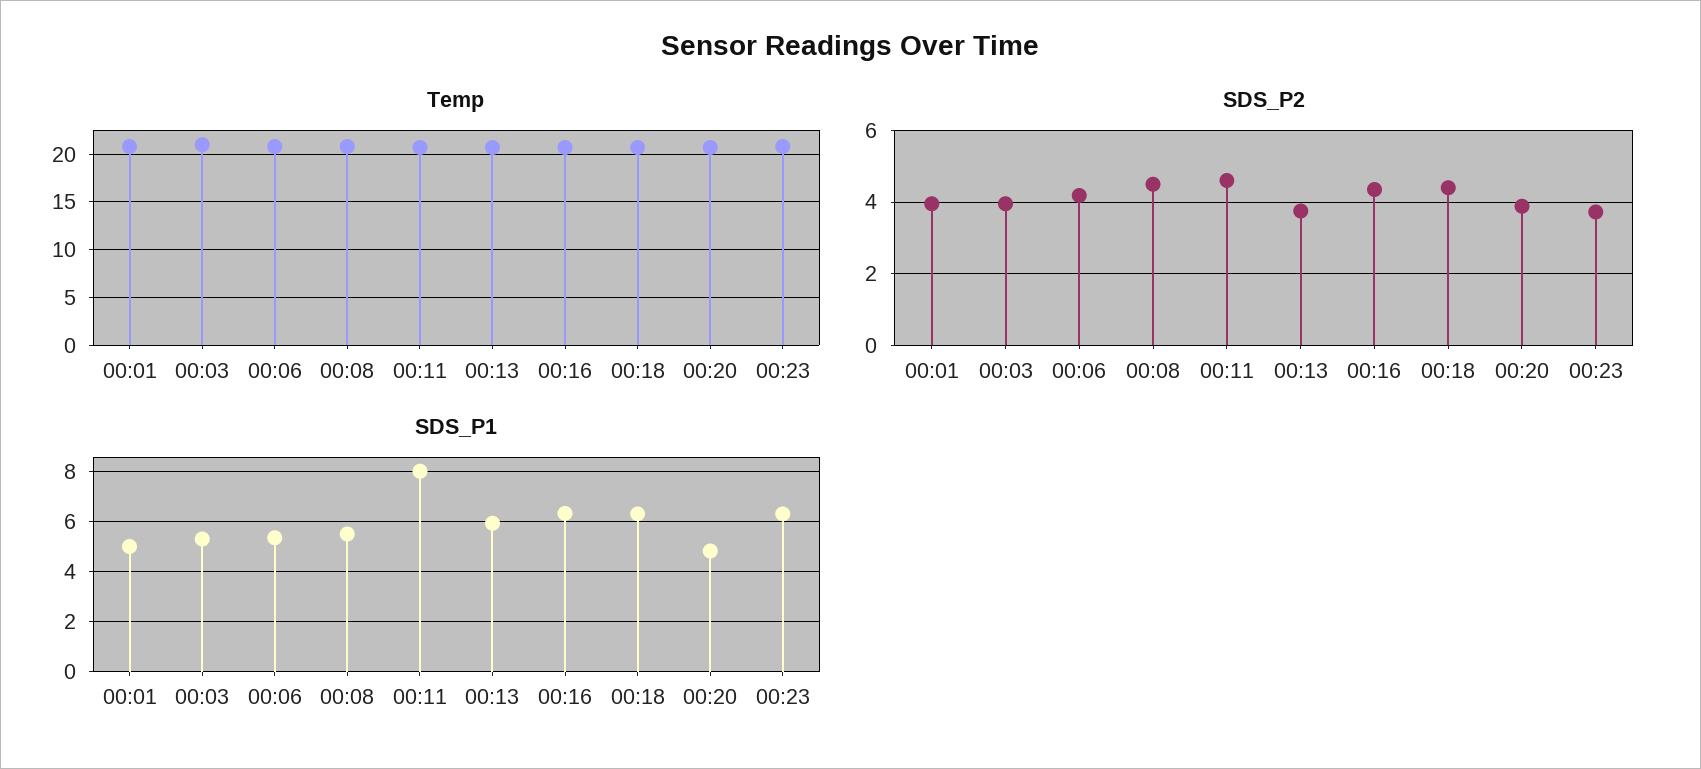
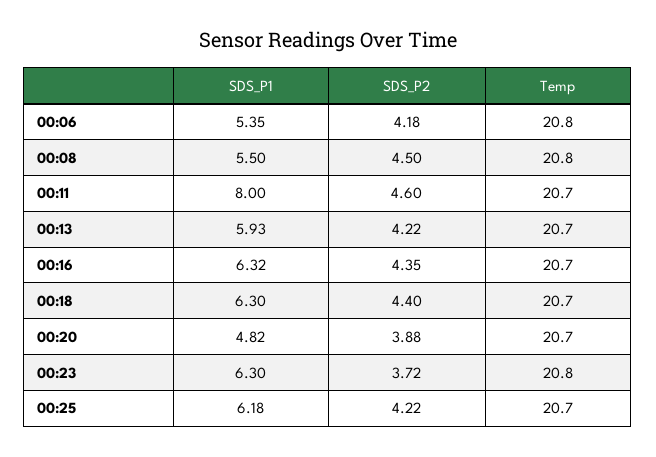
Temp, 00:01: 21 -> none
Temp, 00:03: 21 -> none
SDS_P2, 00:01: 4 -> none
SDS_P2, 00:03: 4 -> none
SDS_P2, 00:13: 3.8 -> 4.22
SDS_P1, 00:01: 5 -> none
SDS_P1, 00:03: 5.25 -> none
SDS_P1, 00:25: none -> 6.18
SDS_P2, 00:25: none -> 4.22
Temp, 00:25: none -> 20.7

